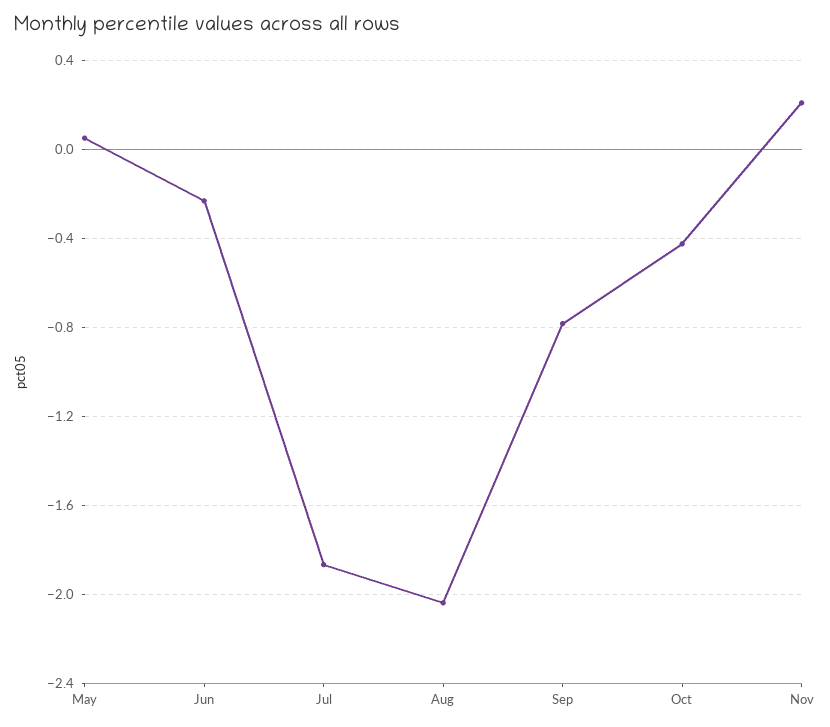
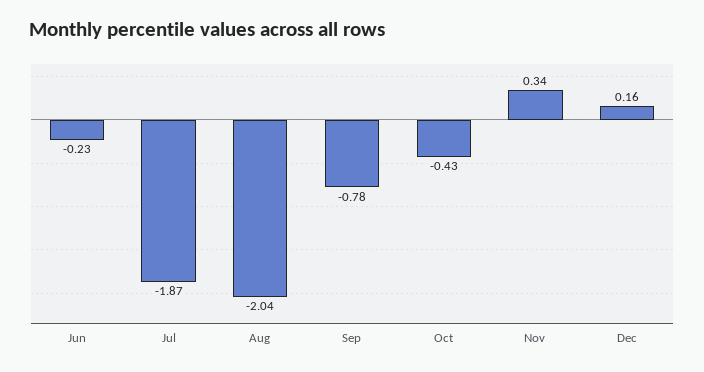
May: 0.05 -> none
Nov: 0.2 -> 0.34
Dec: none -> 0.16

